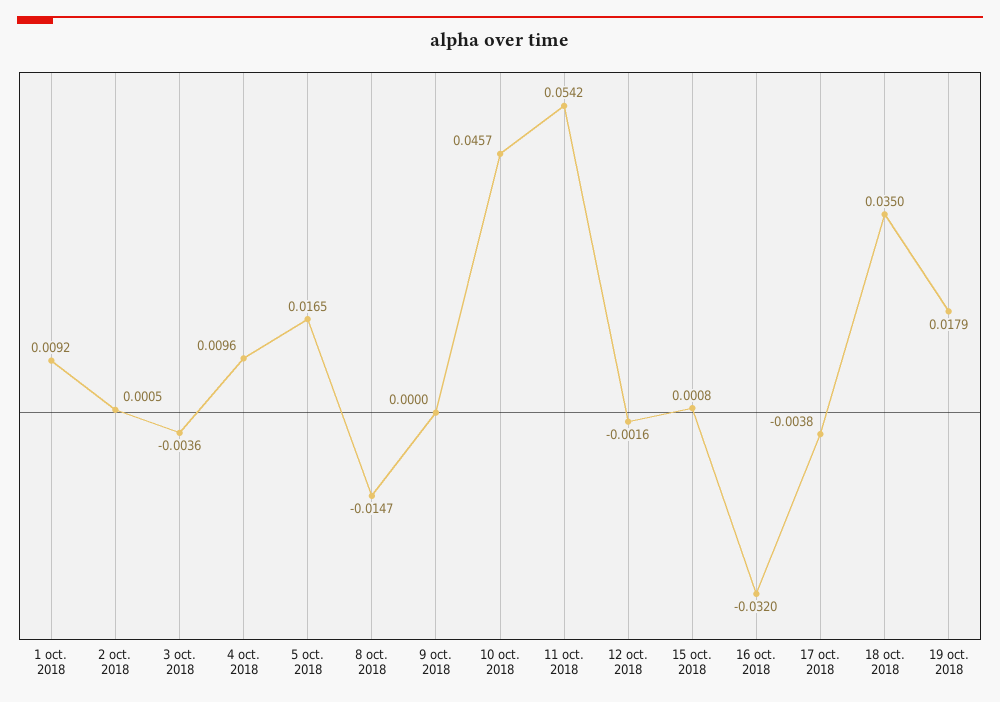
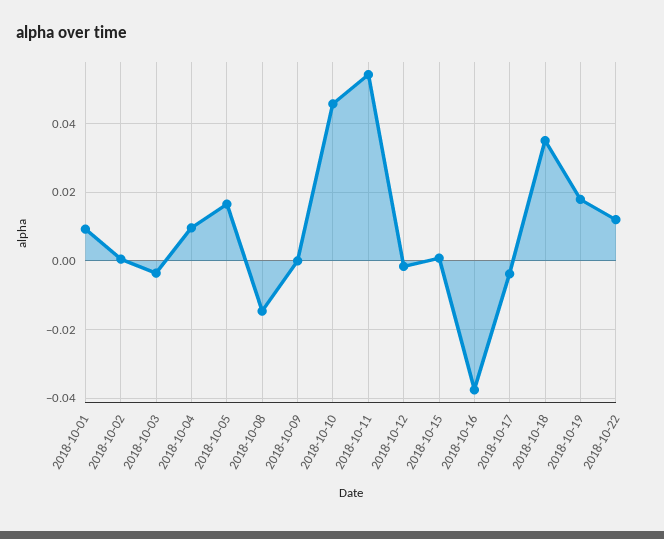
16 oct. 2018: -0.032 -> -0.038
2018-10-22: none -> 0.012

